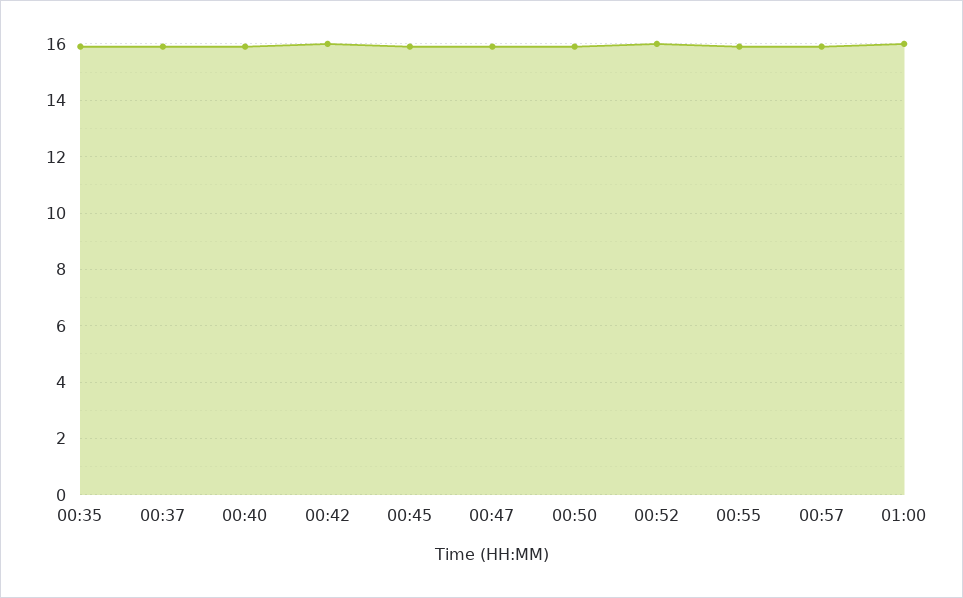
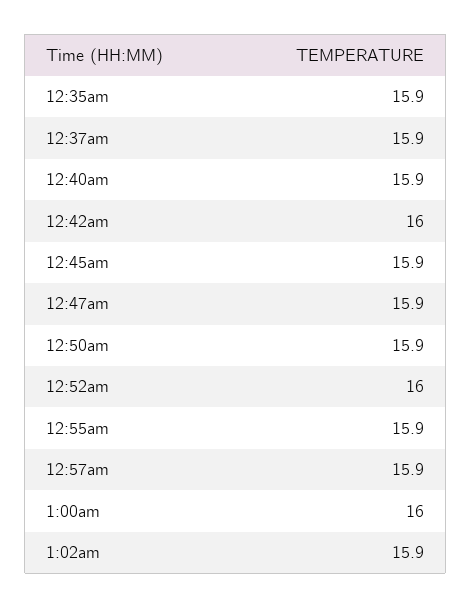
1:02am: none -> 15.9

